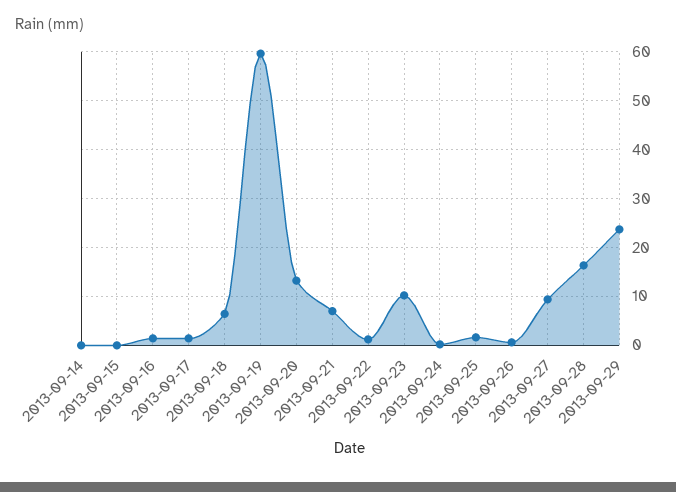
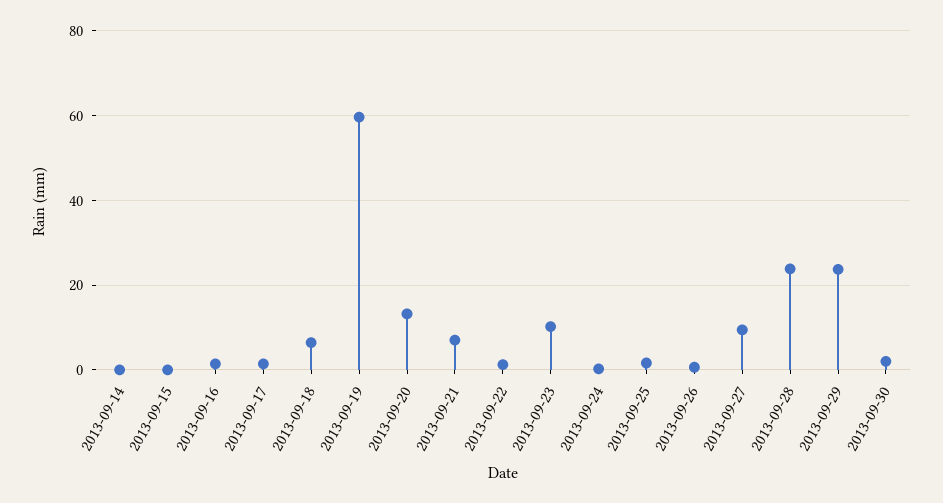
2013-09-28: 16 -> 24
2013-09-30: none -> 2

